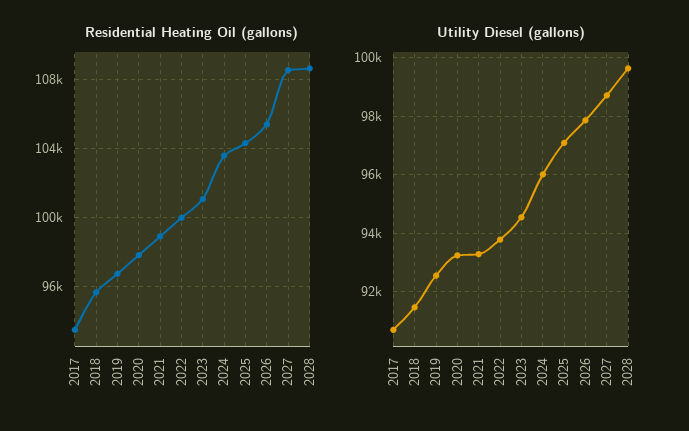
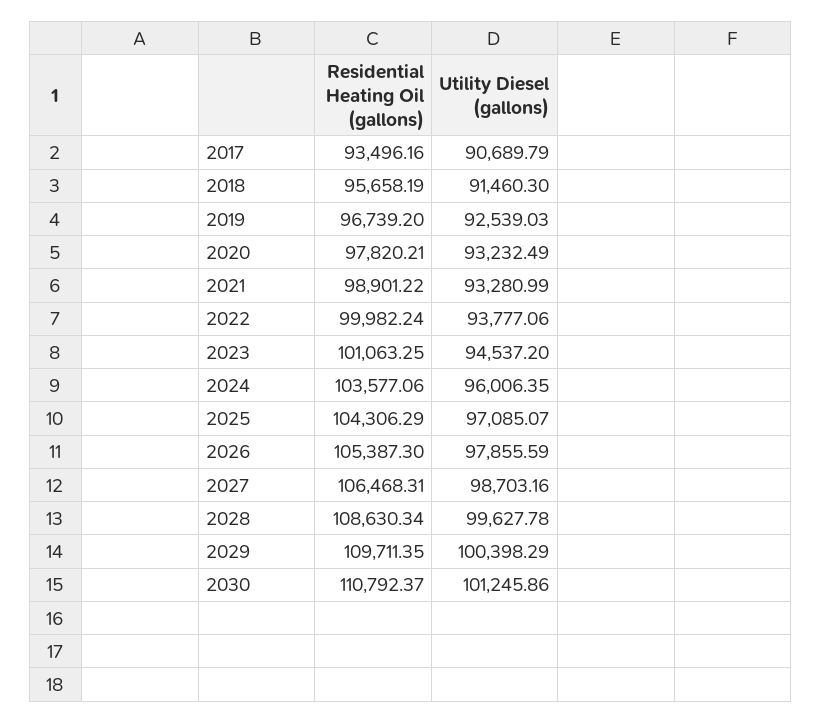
Residential Heating Oil (gallons), 2027: 108500 -> 106468.31
Residential Heating Oil (gallons), 2029: none -> 109711.35
Utility Diesel (gallons), 2029: none -> 100398.29
Residential Heating Oil (gallons), 2030: none -> 110792.37
Utility Diesel (gallons), 2030: none -> 101245.86

